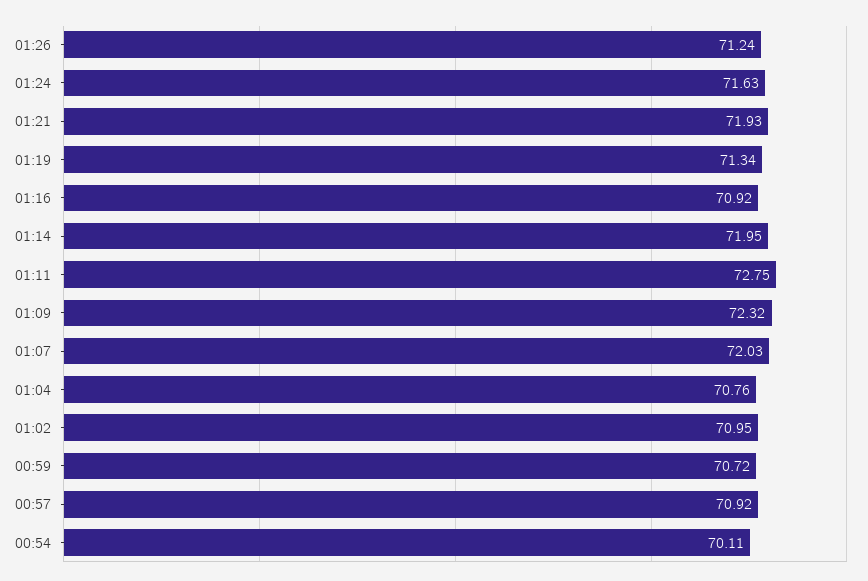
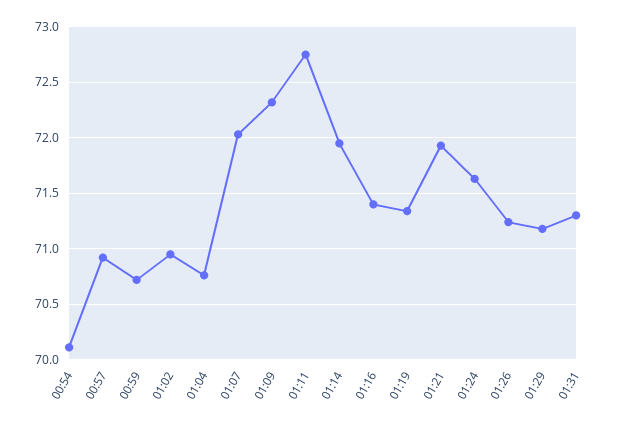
01:16: 70.92 -> 71.4
01:29: none -> 71.2
01:31: none -> 71.3

